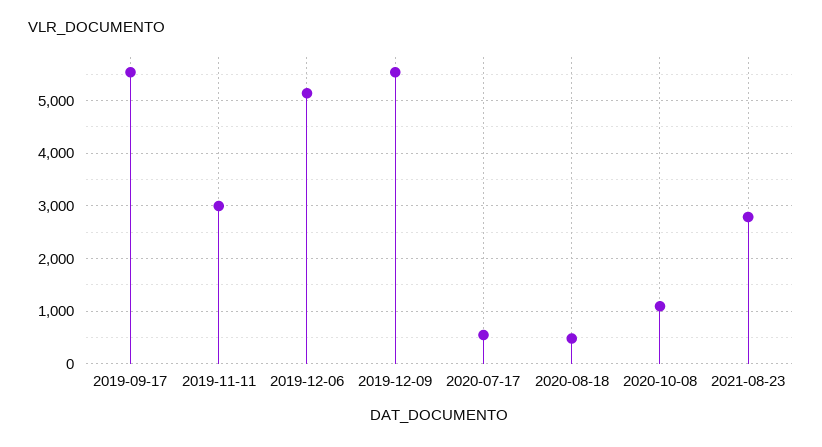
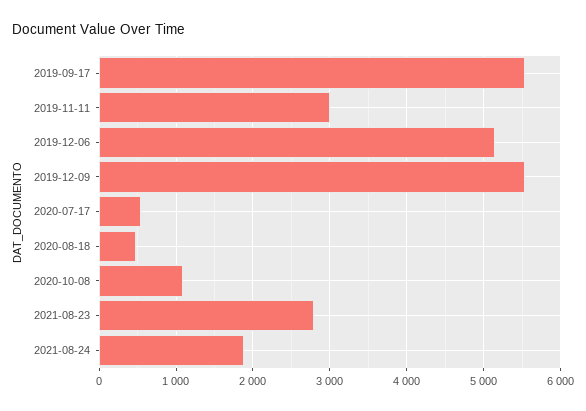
2021-08-24: none -> 1900

